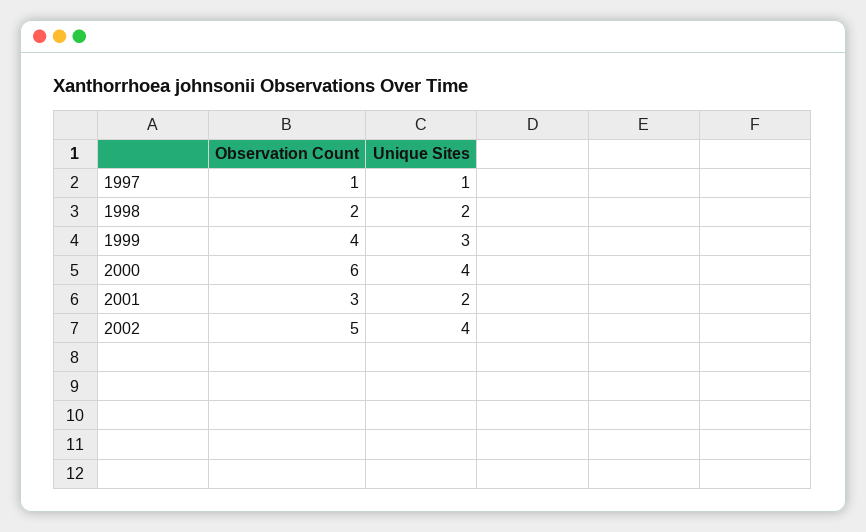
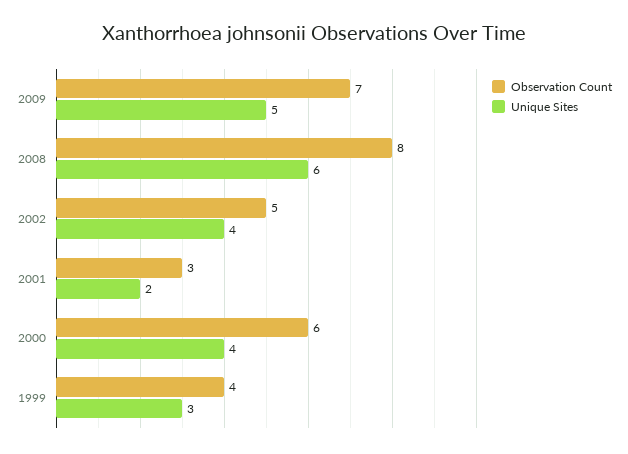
Observation Count, 1997: 1 -> none
Unique Sites, 1997: 1 -> none
Observation Count, 1998: 2 -> none
Unique Sites, 1998: 2 -> none
Observation Count, 2009: none -> 7
Unique Sites, 2009: none -> 5
Observation Count, 2008: none -> 8
Unique Sites, 2008: none -> 6

